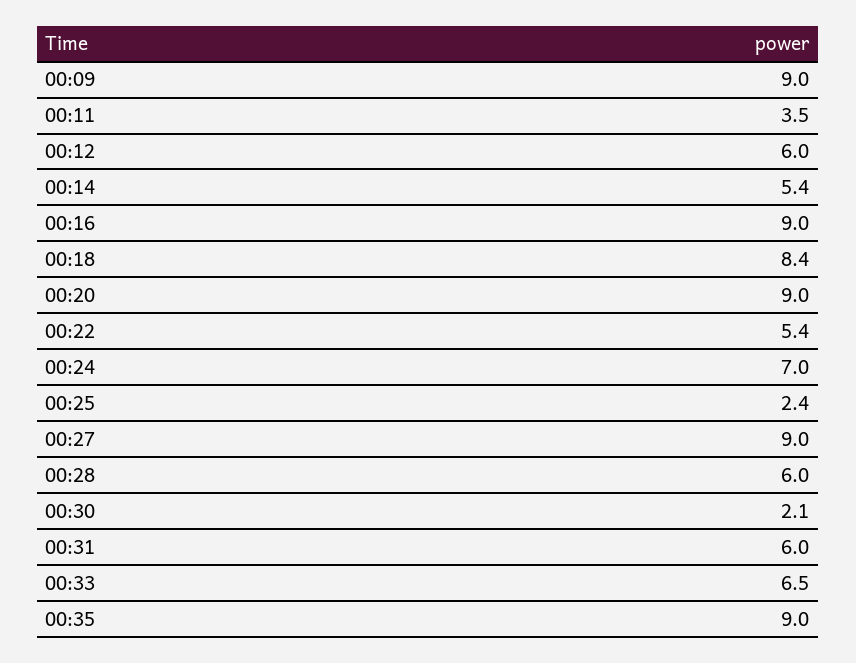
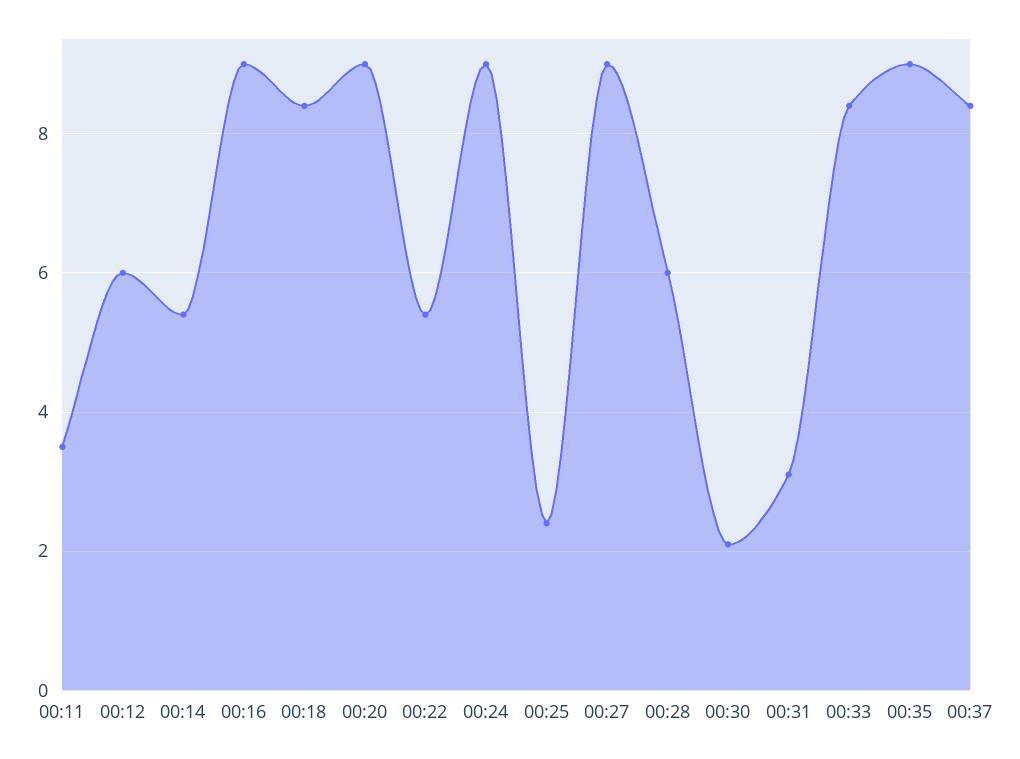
00:09: 9 -> none
00:24: 7 -> 9
00:31: 6 -> 3
00:33: 6.5 -> 8.5
00:37: none -> 8.5

